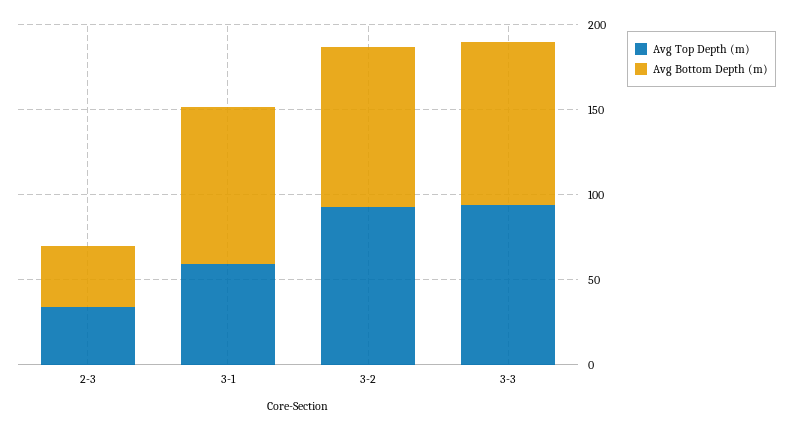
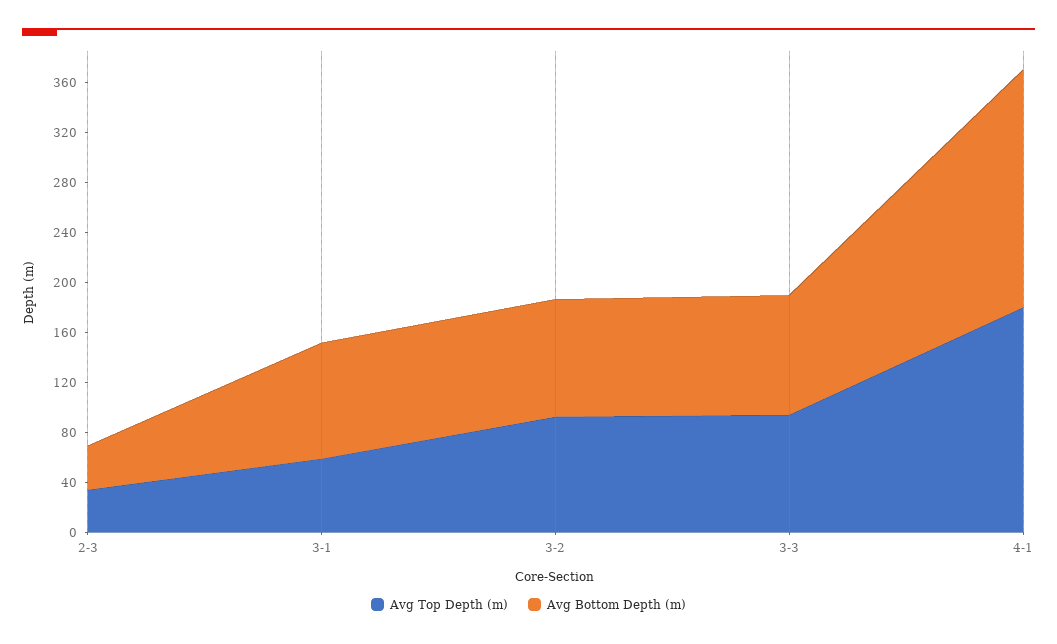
Avg Top Depth (m), 4-1: none -> 180
Avg Bottom Depth (m), 4-1: none -> 190

